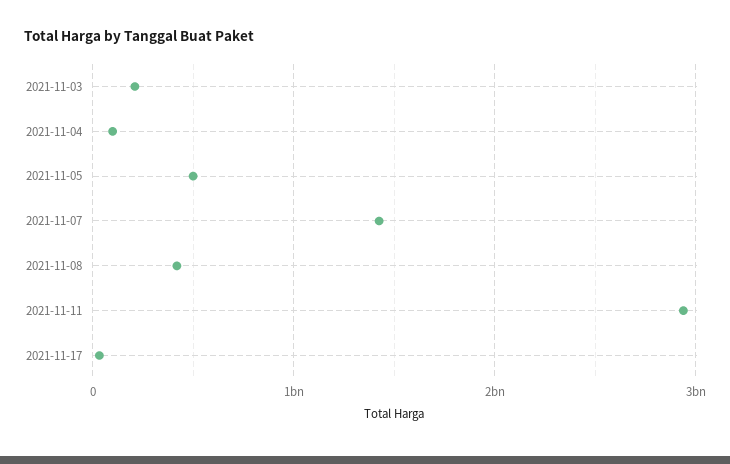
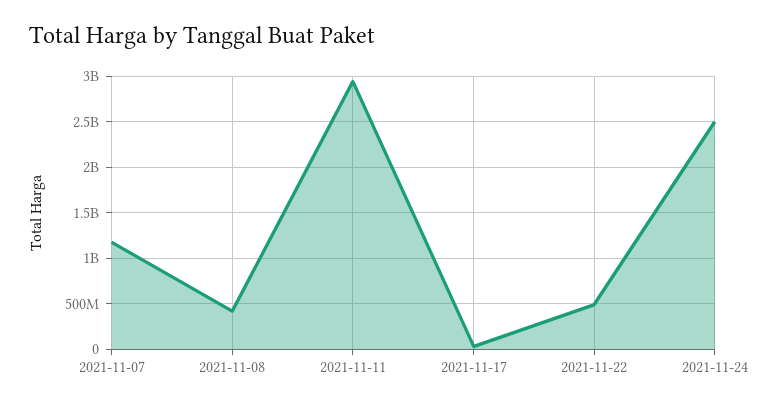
2021-11-03: 200000000 -> none
2021-11-04: 100000000 -> none
2021-11-05: 500000000 -> none
2021-11-07: 1400000000 -> 1200000000
2021-11-22: none -> 500000000
2021-11-24: none -> 2500000000

